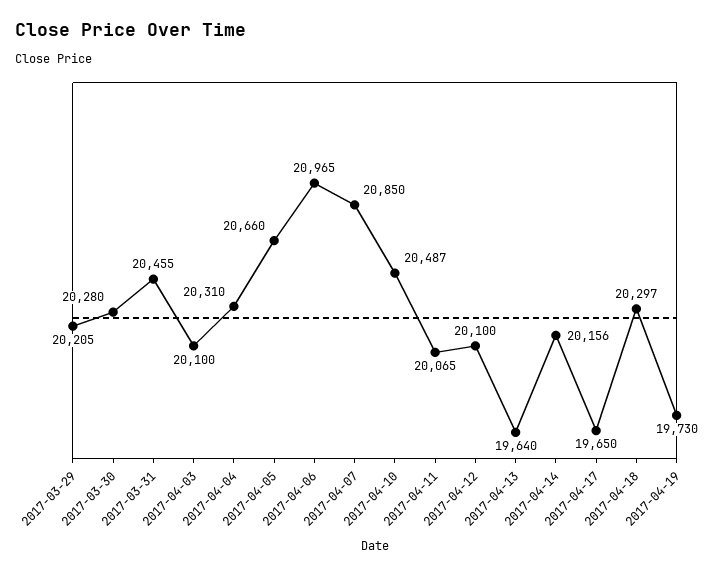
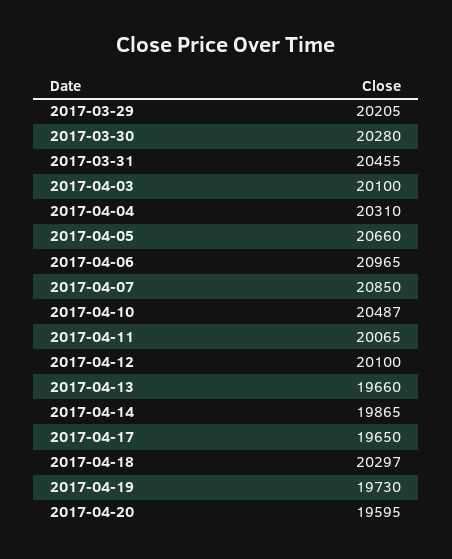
2017-04-13: 19640 -> 19660
2017-04-14: 20156 -> 19865
2017-04-20: none -> 19595

